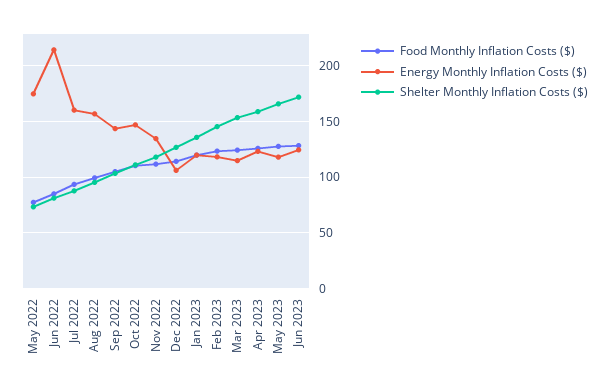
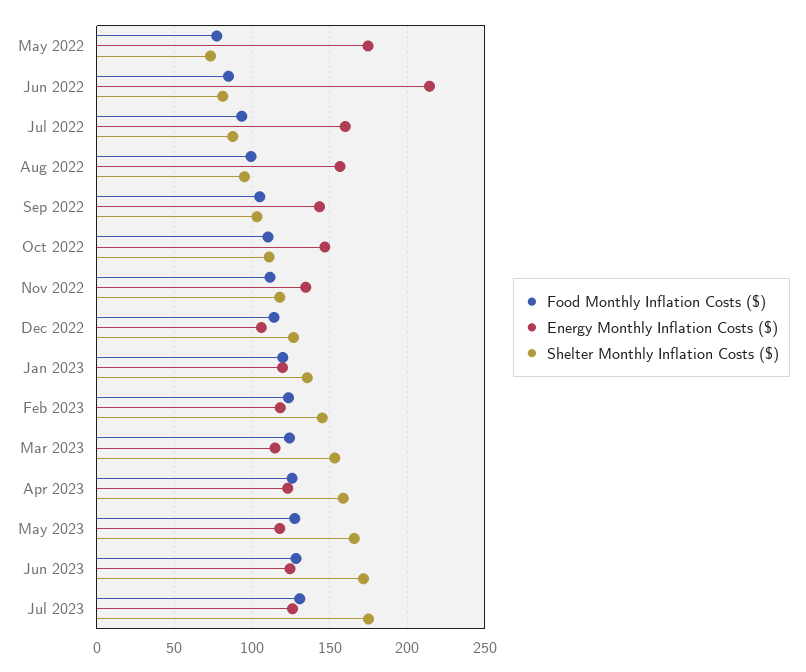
Food Monthly Inflation Costs ($), Jul 2023: none -> 130
Energy Monthly Inflation Costs ($), Jul 2023: none -> 125
Shelter Monthly Inflation Costs ($), Jul 2023: none -> 175

